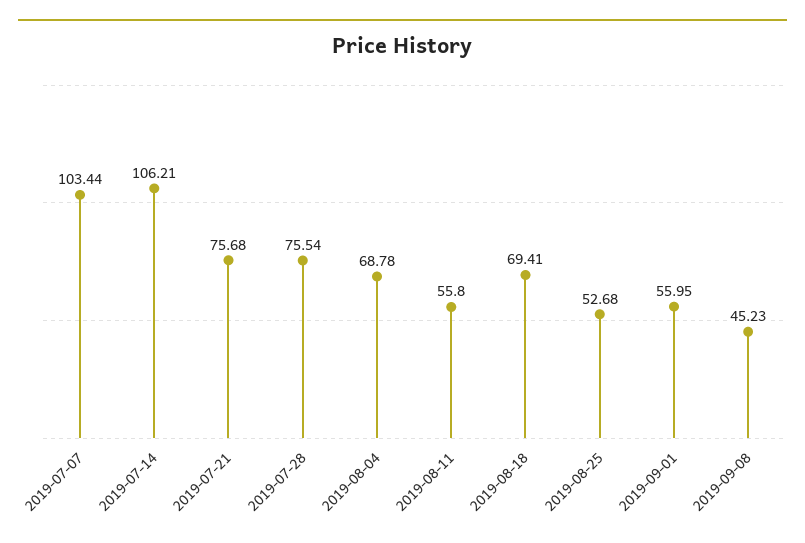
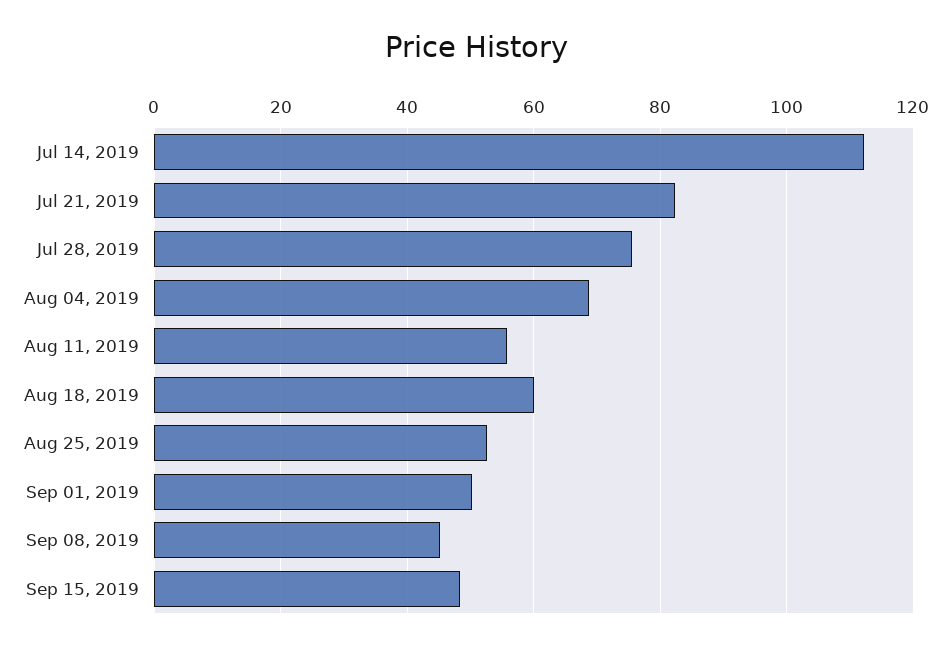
2019-07-07: 103.44 -> none
2019-07-14: 106.21 -> 112
2019-07-21: 75.68 -> 82
2019-08-18: 69.41 -> 60
2019-09-01: 55.95 -> 50
Sep 15, 2019: none -> 48

